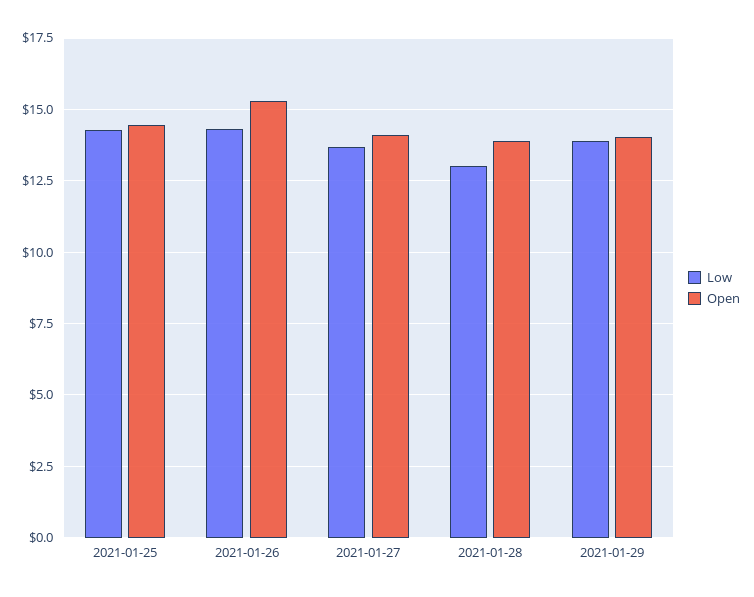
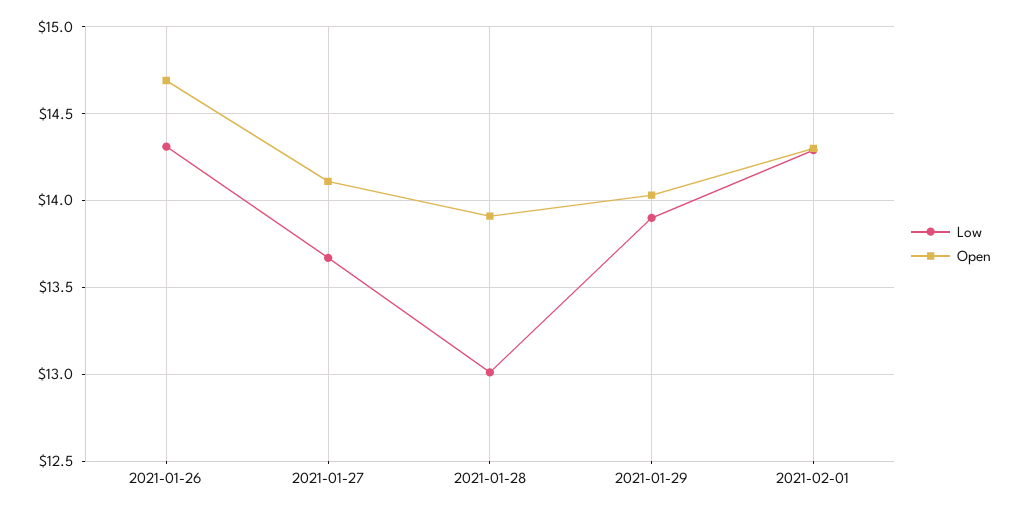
Low, 2021-01-25: 14.25 -> none
Open, 2021-01-25: 14.5 -> none
Open, 2021-01-26: 15.25 -> 14.7
Low, 2021-02-01: none -> 14.3
Open, 2021-02-01: none -> 14.3

